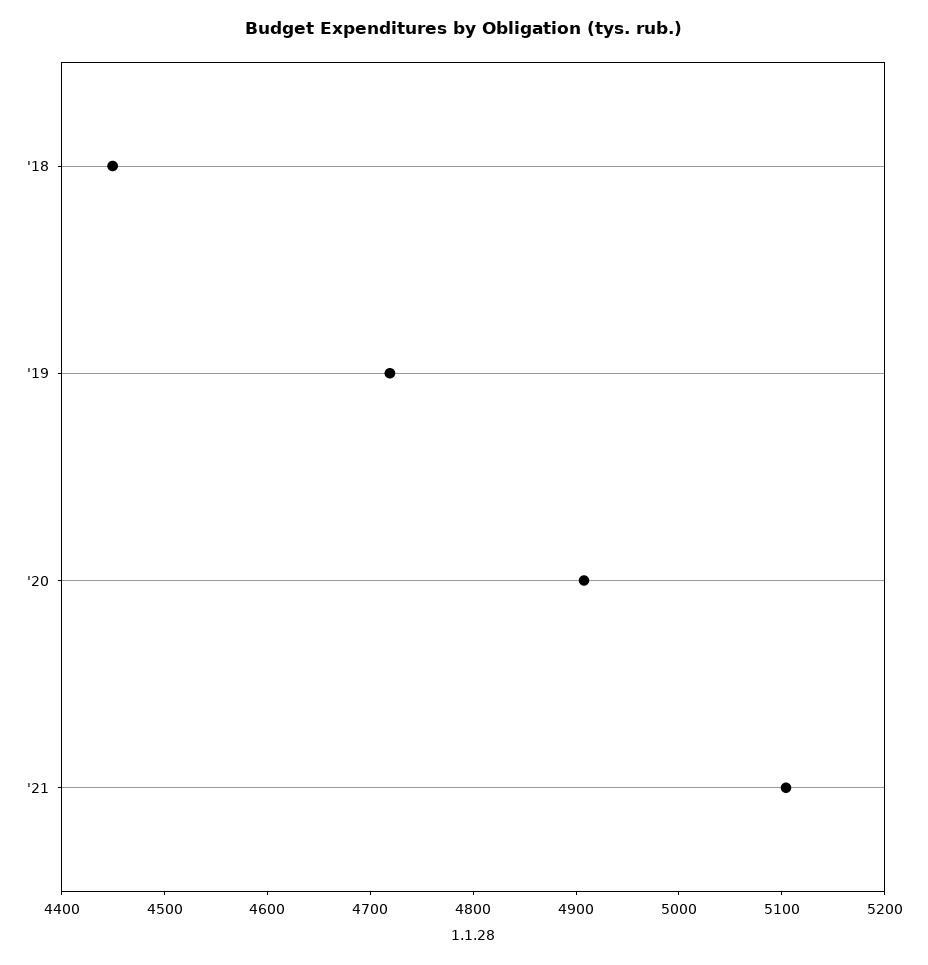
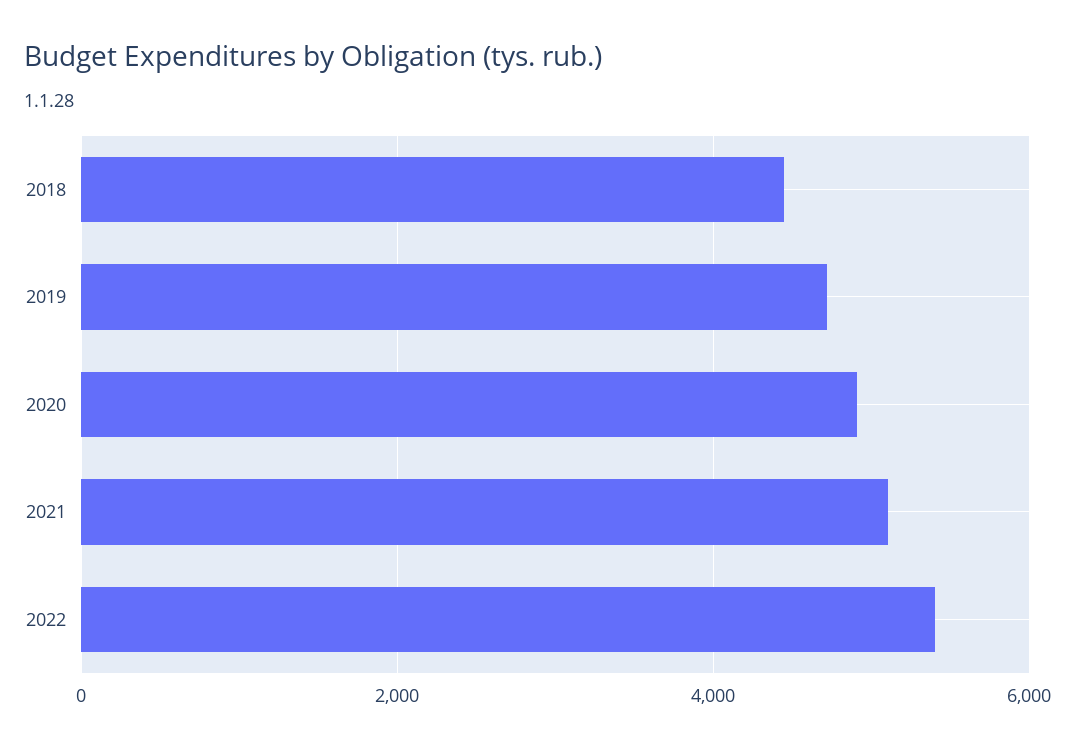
2022: none -> 5400

